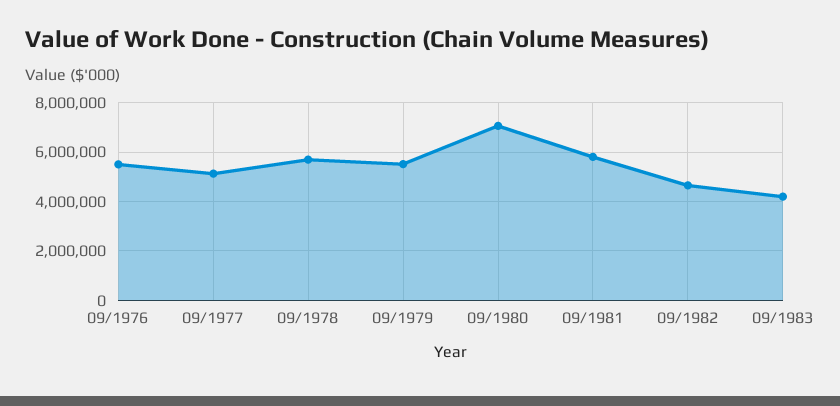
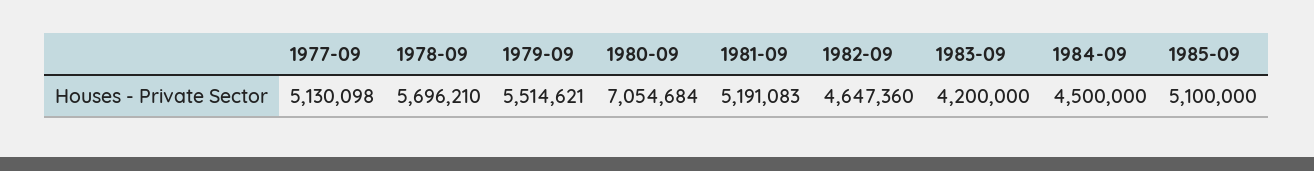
09/1976: 5500000 -> none
09/1981: 5750000 -> 5191083
1984-09: none -> 4500000
1985-09: none -> 5100000

